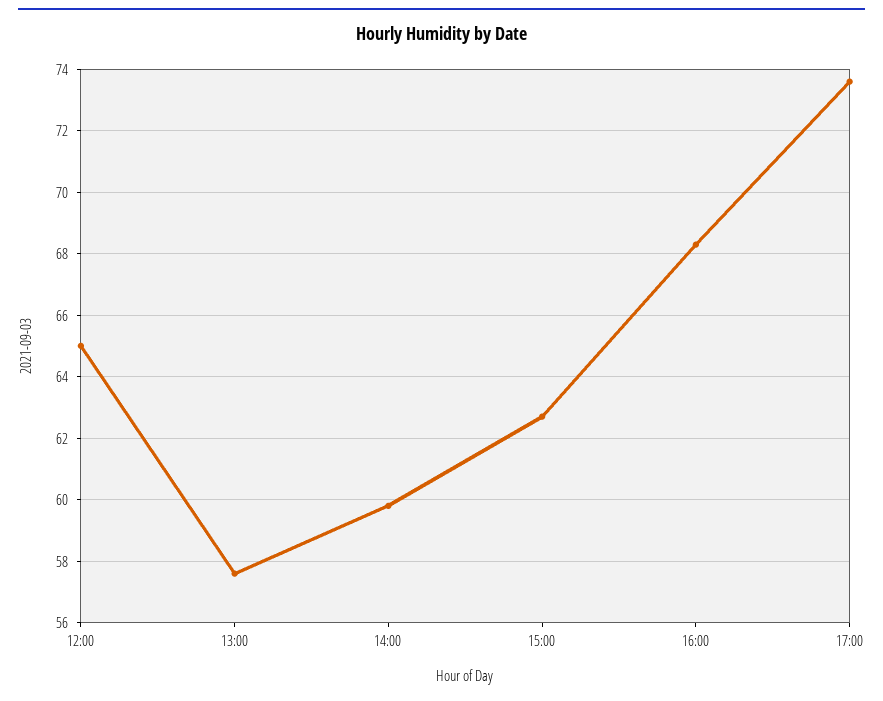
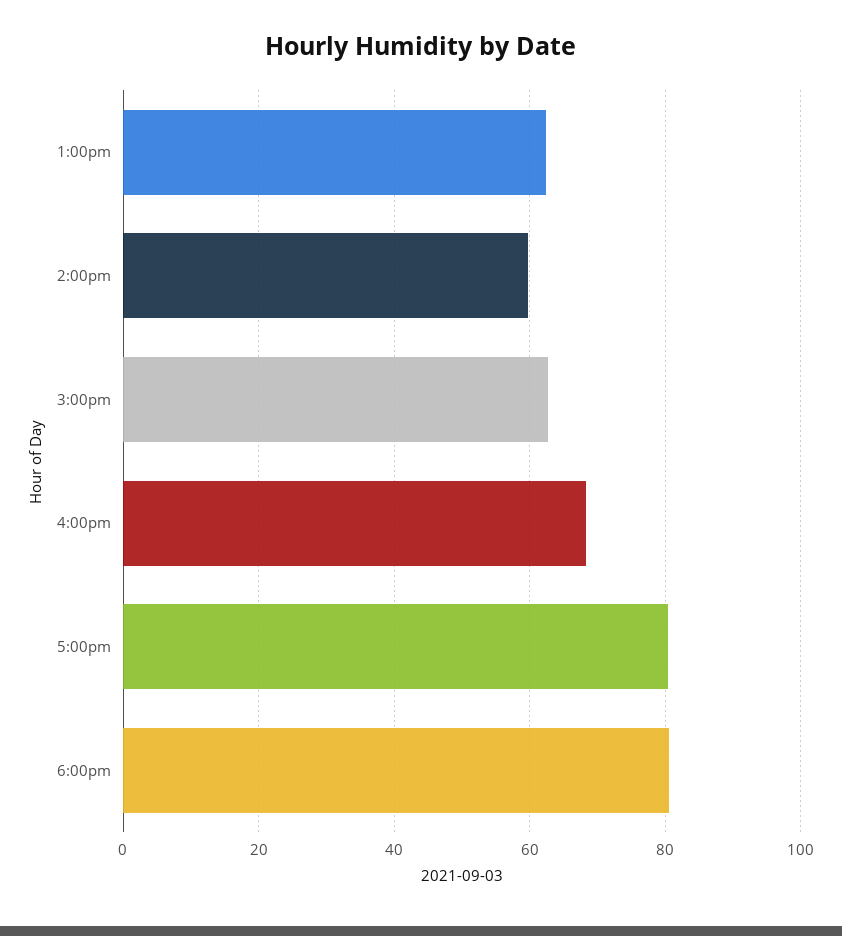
12:00: 65 -> none
13:00: 57.5 -> 62
17:00: 73.5 -> 80
6:00pm: none -> 80

